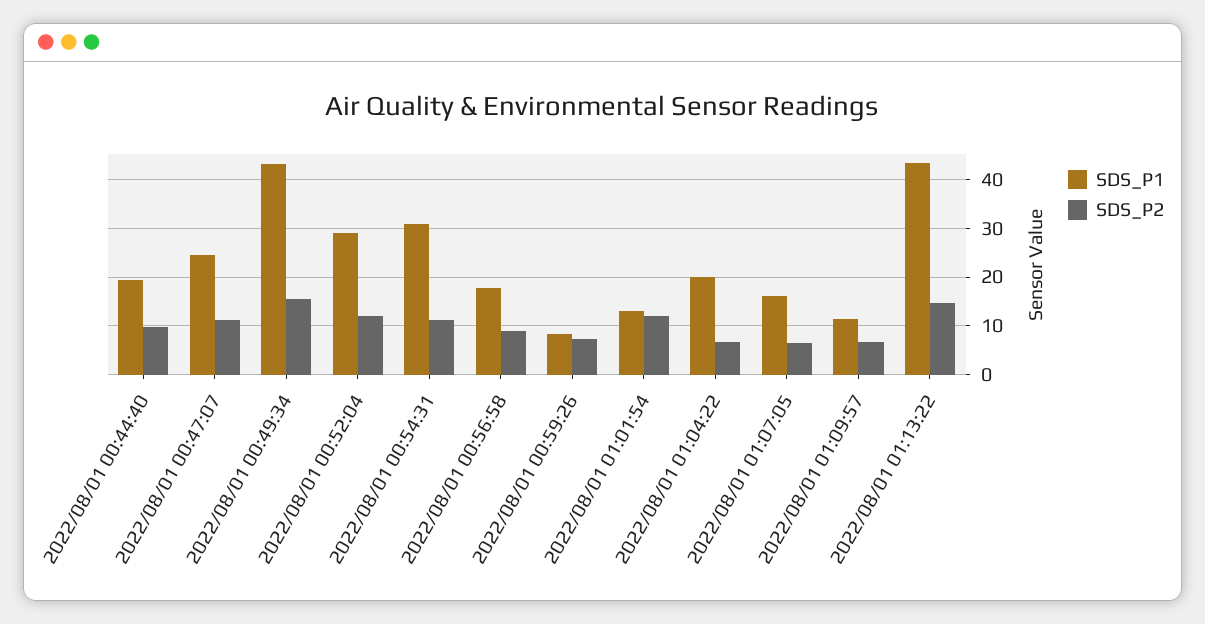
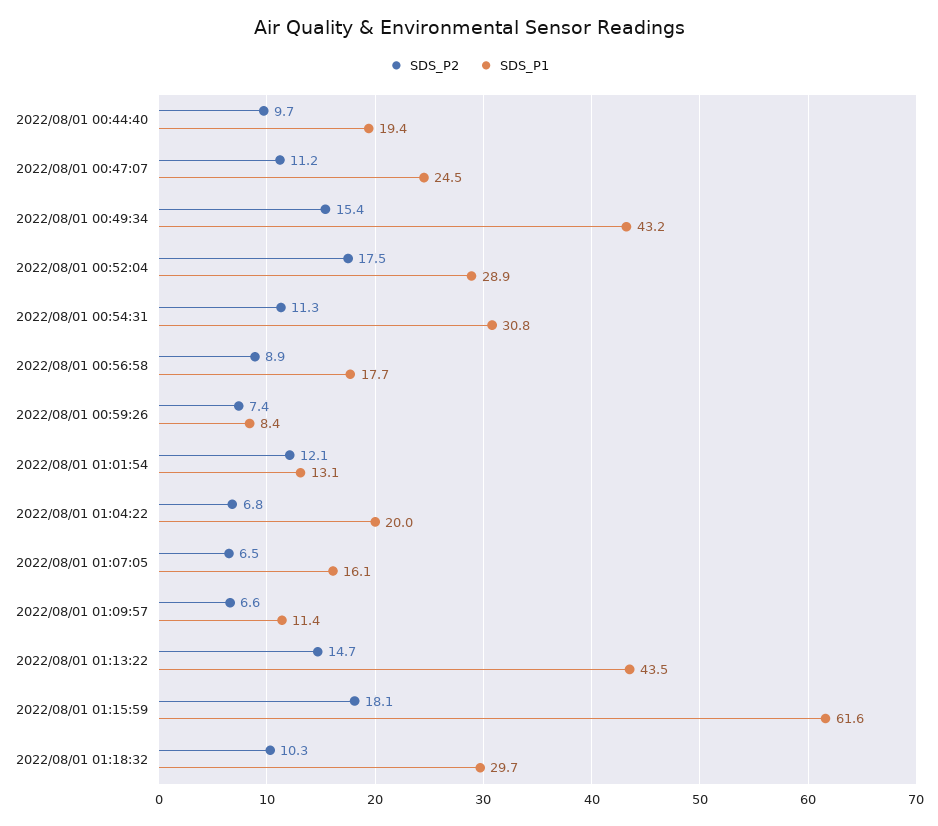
SDS_P2, 2022/08/01 00:52:04: 12 -> 17.5
SDS_P2, 2022/08/01 01:15:59: none -> 18.1
SDS_P1, 2022/08/01 01:15:59: none -> 61.6
SDS_P2, 2022/08/01 01:18:32: none -> 10.3
SDS_P1, 2022/08/01 01:18:32: none -> 29.7

